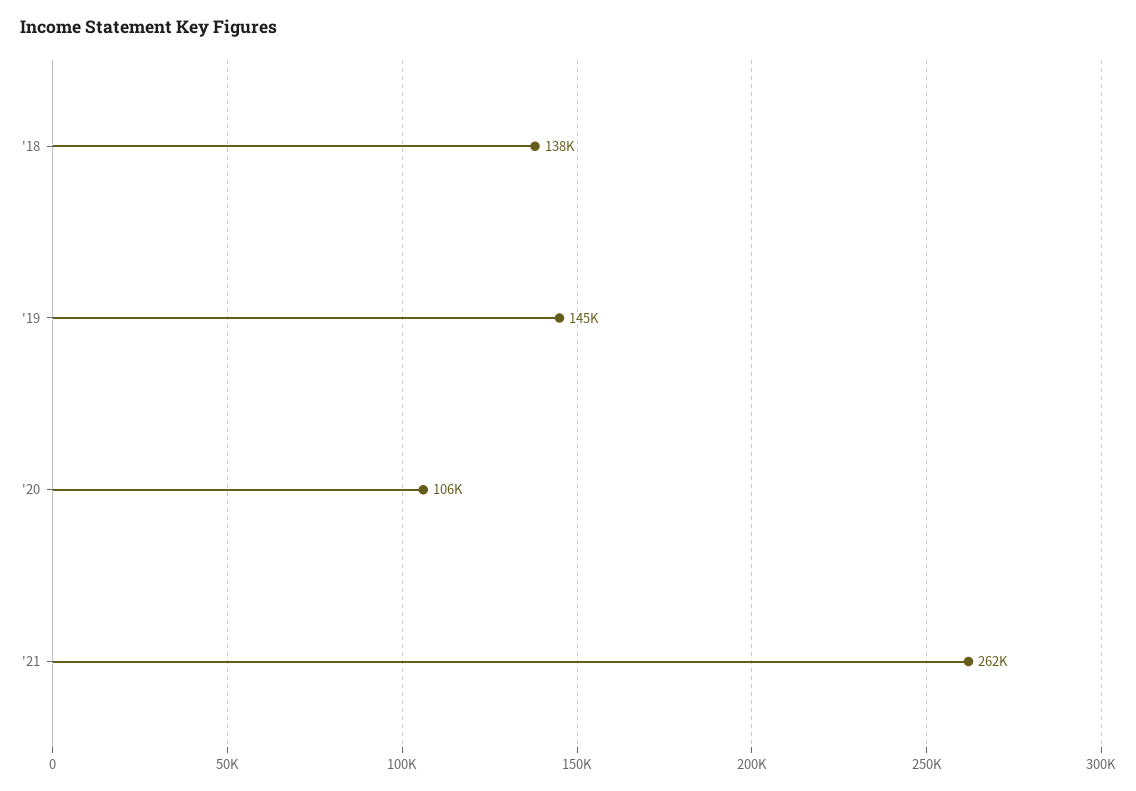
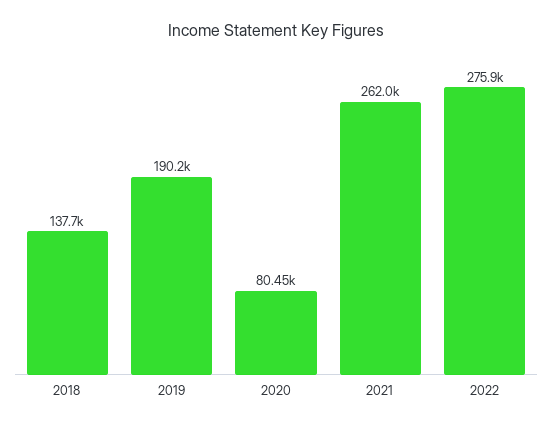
'19: 145000 -> 190200
'20: 106000 -> 80450
2022: none -> 275900

